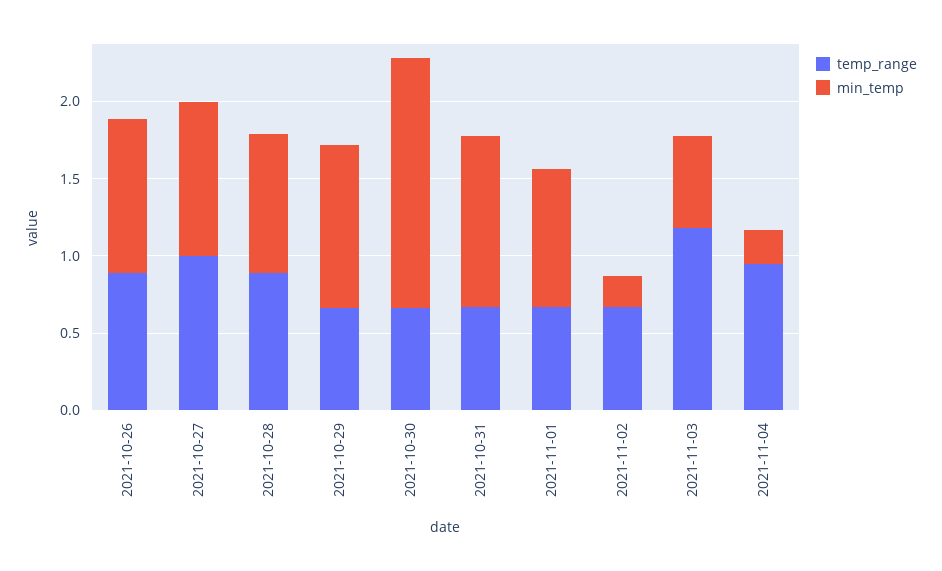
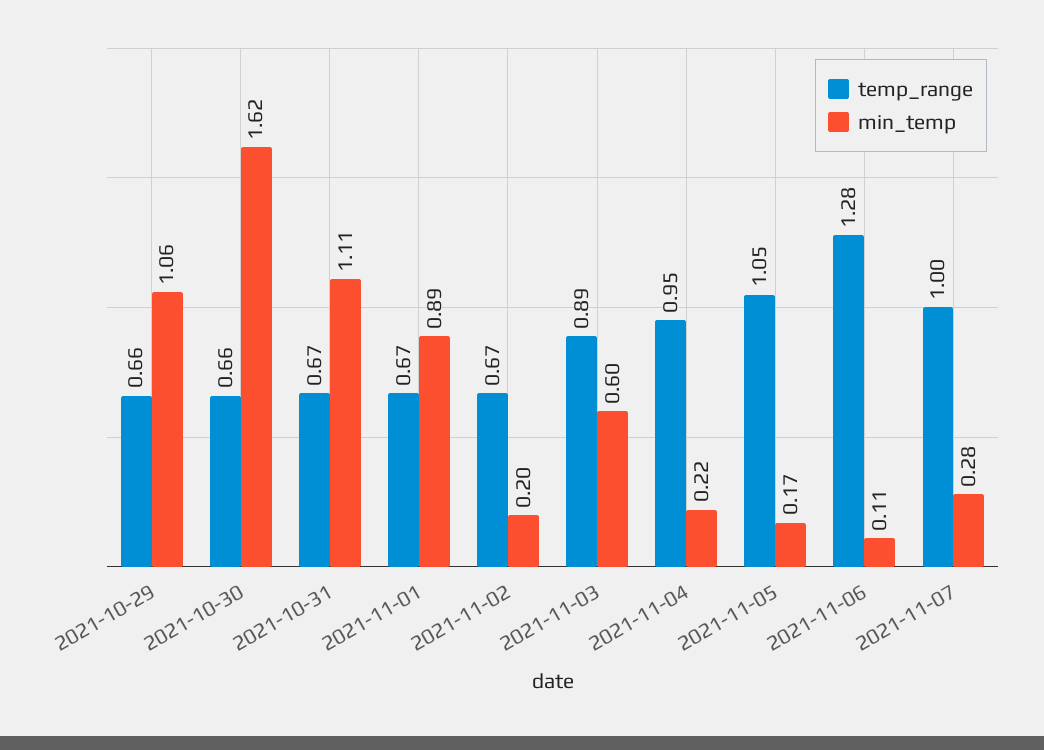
temp_range, 2021-10-26: 0.9 -> none
min_temp, 2021-10-26: 1 -> none
temp_range, 2021-10-27: 1 -> none
min_temp, 2021-10-27: 1 -> none
temp_range, 2021-10-28: 0.9 -> none
min_temp, 2021-10-28: 0.9 -> none
temp_range, 2021-11-03: 1.2 -> 0.89
temp_range, 2021-11-05: none -> 1.05
min_temp, 2021-11-05: none -> 0.17
temp_range, 2021-11-06: none -> 1.28
min_temp, 2021-11-06: none -> 0.11
temp_range, 2021-11-07: none -> 1
min_temp, 2021-11-07: none -> 0.28

